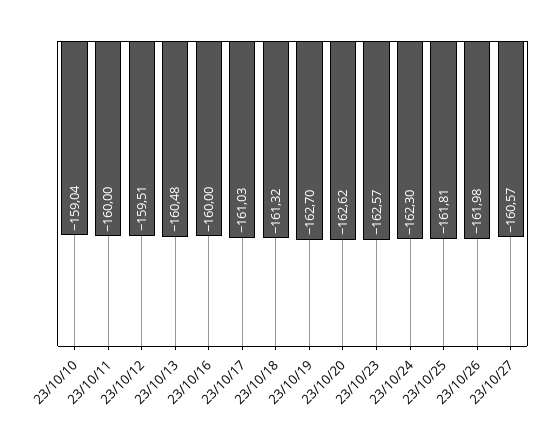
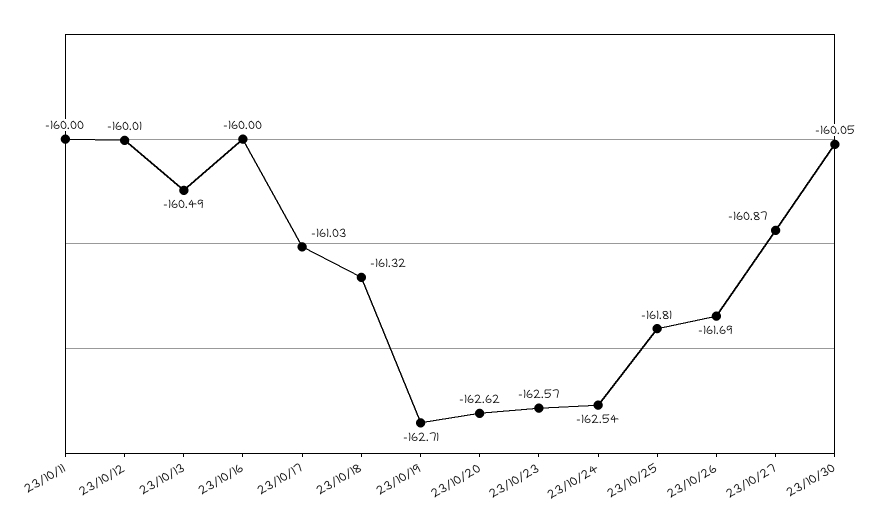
23/10/10: -159.04 -> none
23/10/12: -159.51 -> -160.01
23/10/13: -160.48 -> -160.49
23/10/19: -162.7 -> -162.71
23/10/24: -162.3 -> -162.54
23/10/26: -161.98 -> -161.69
23/10/27: -160.57 -> -160.87
23/10/30: none -> -160.05

